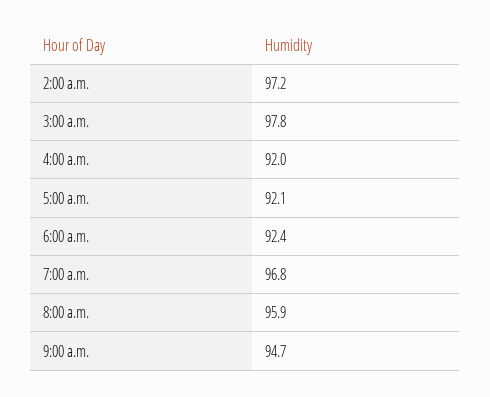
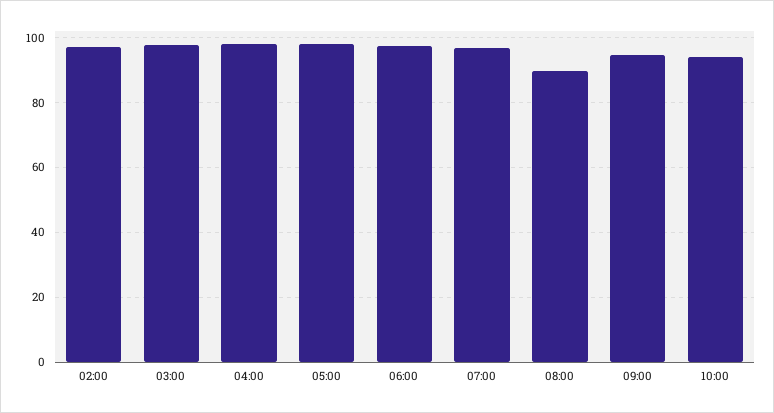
4:00 a.m.: 92 -> 98
5:00 a.m.: 92.1 -> 98
6:00 a.m.: 92.4 -> 98
8:00 a.m.: 95.9 -> 90
10:00: none -> 94

